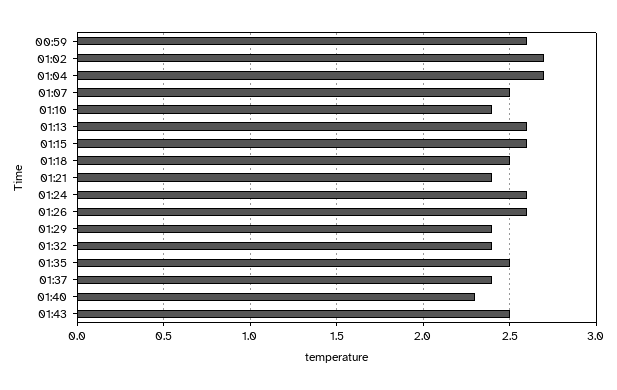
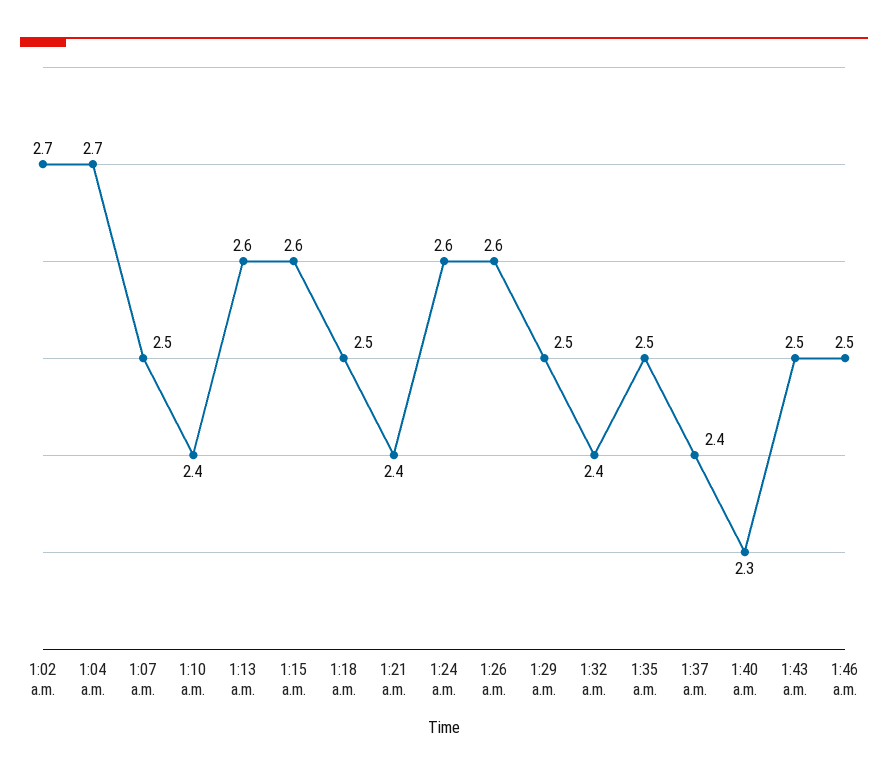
00:59: 2.6 -> none
01:29: 2.4 -> 2.5
1:46 a.m.: none -> 2.5

